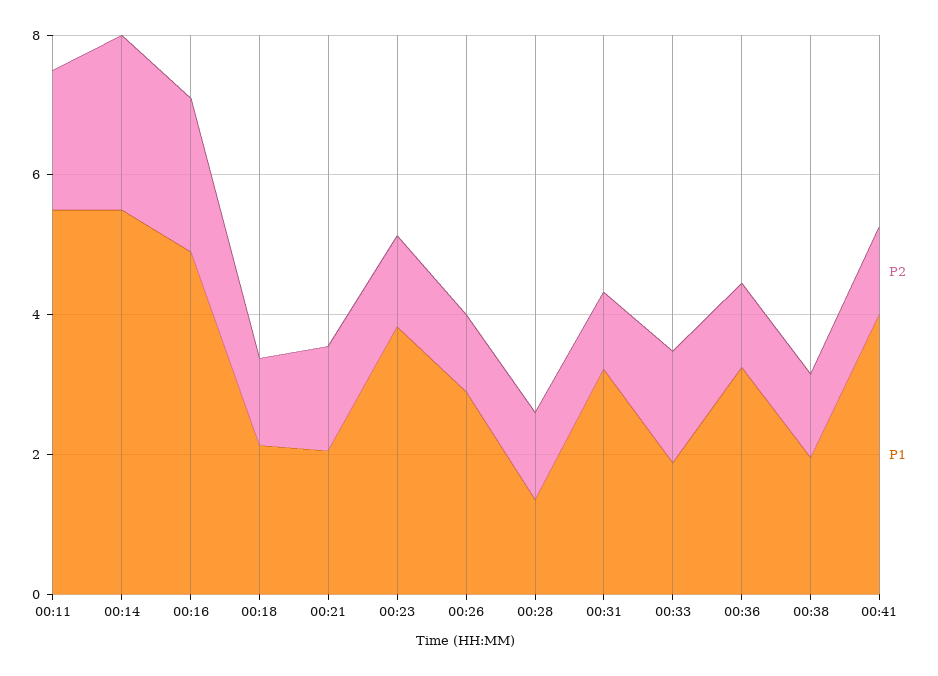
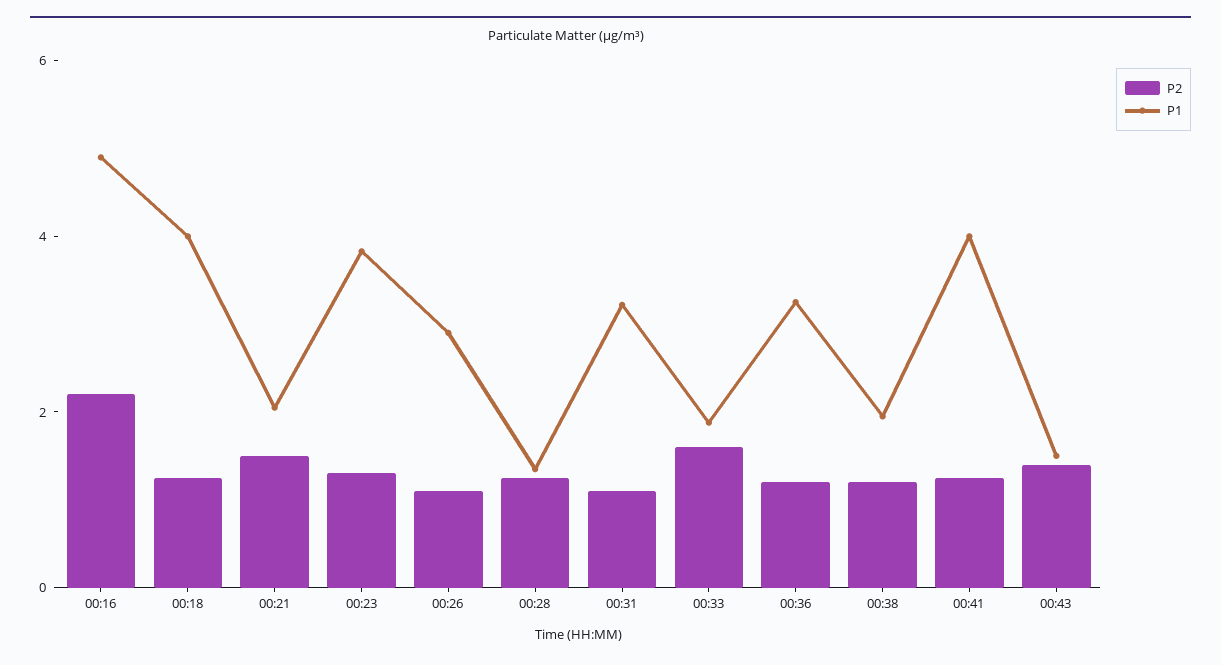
P2, 00:11: 2 -> none
P1, 00:11: 5.5 -> none
P2, 00:14: 2.5 -> none
P1, 00:14: 5.5 -> none
P1, 00:18: 2 -> 4
P2, 00:43: none -> 1.5
P1, 00:43: none -> 1.5

